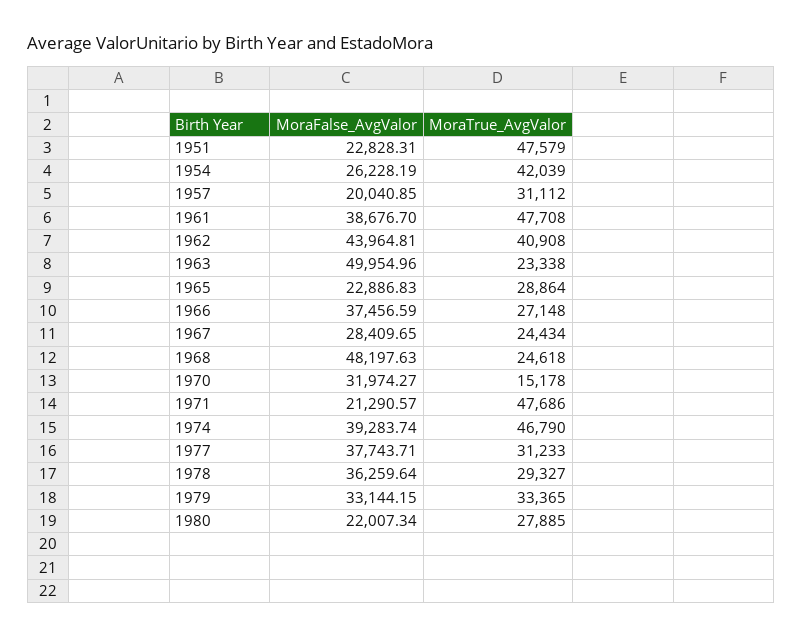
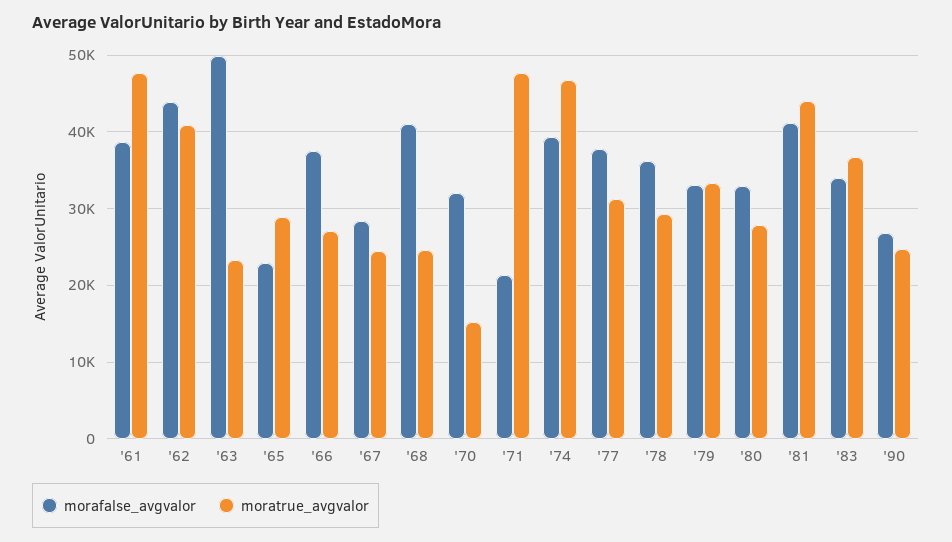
MoraFalse_AvgValor, 1951: 22828.31 -> none
MoraTrue_AvgValor, 1951: 47579 -> none
MoraFalse_AvgValor, 1954: 26228.19 -> none
MoraTrue_AvgValor, 1954: 42039 -> none
MoraFalse_AvgValor, 1957: 20040.85 -> none
MoraTrue_AvgValor, 1957: 31112 -> none
MoraFalse_AvgValor, 1968: 48197.63 -> 41000
MoraFalse_AvgValor, 1980: 22007.34 -> 33000
MoraFalse_AvgValor, '81: none -> 41000
MoraTrue_AvgValor, '81: none -> 44000
MoraFalse_AvgValor, '83: none -> 34000
MoraTrue_AvgValor, '83: none -> 37000
MoraFalse_AvgValor, '90: none -> 27000
MoraTrue_AvgValor, '90: none -> 25000

